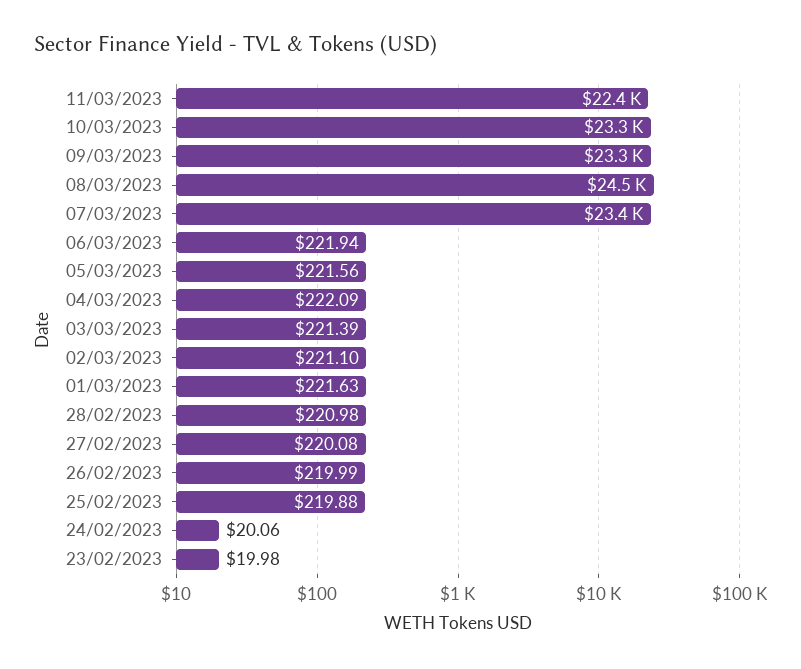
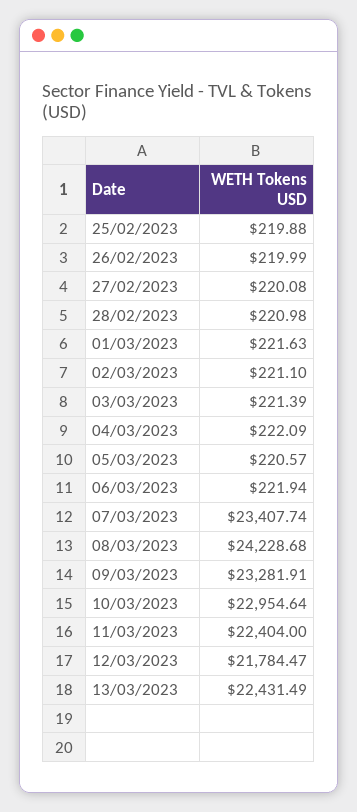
10/03/2023: 23300 -> 22954.64
08/03/2023: 24500 -> 24228.68
05/03/2023: 221.56 -> 220.57
24/02/2023: 20.06 -> none
23/02/2023: 19.98 -> none
12/03/2023: none -> 21784.47
13/03/2023: none -> 22431.49

